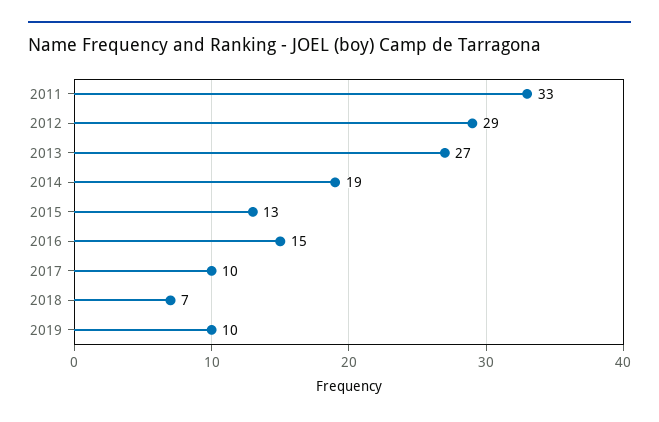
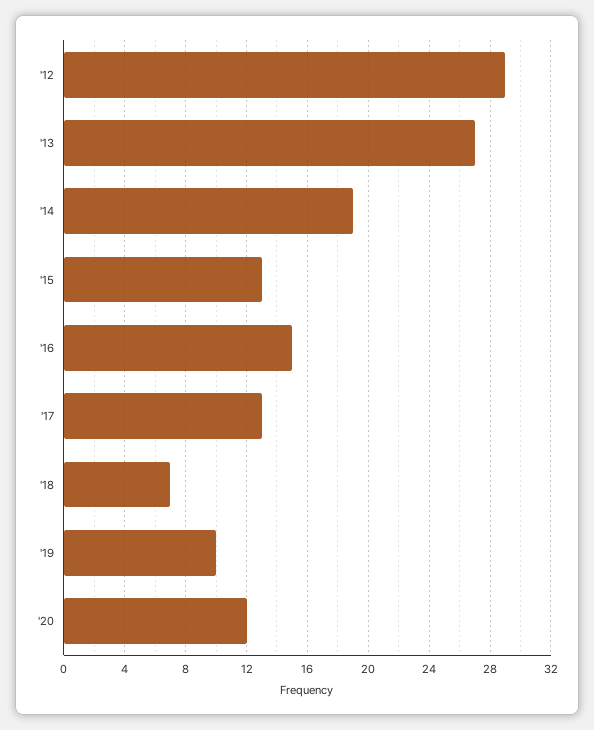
2011: 33 -> none
2017: 10 -> 13
'20: none -> 12

